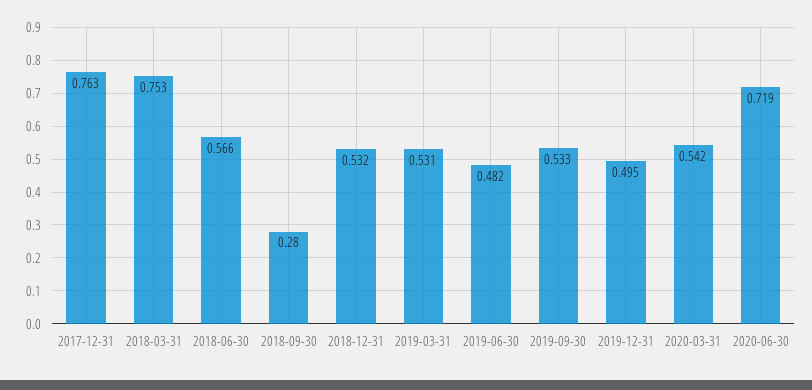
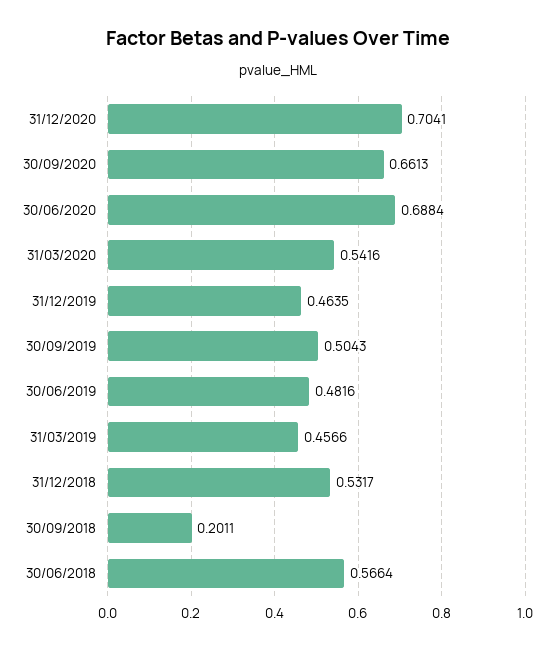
2017-12-31: 0.763 -> none
2018-03-31: 0.753 -> none
2018-09-30: 0.28 -> 0.2011
2019-03-31: 0.531 -> 0.4566
2019-09-30: 0.533 -> 0.5043
2019-12-31: 0.495 -> 0.4635
2020-06-30: 0.719 -> 0.6884
31/12/2020: none -> 0.7041
30/09/2020: none -> 0.6613

